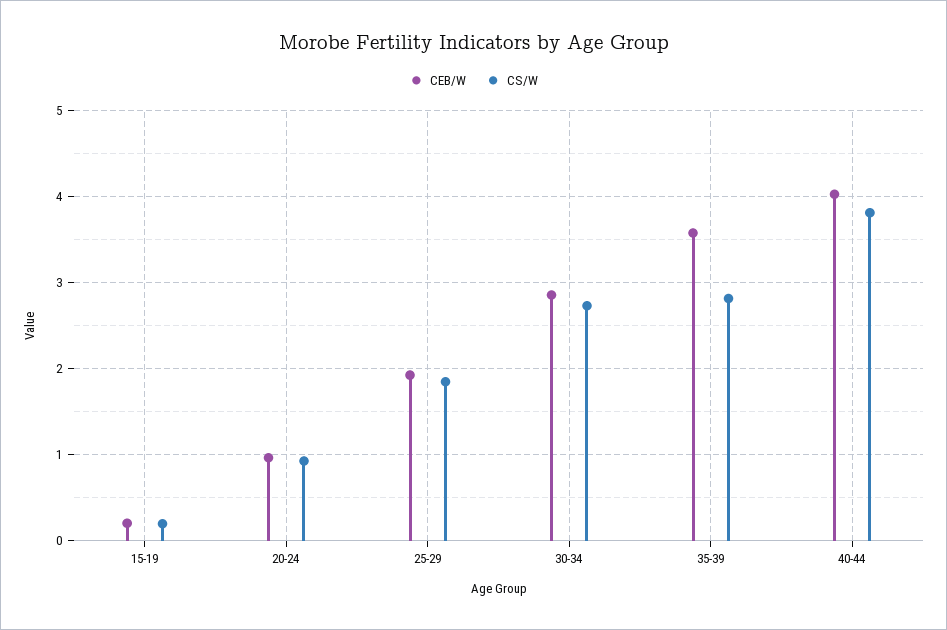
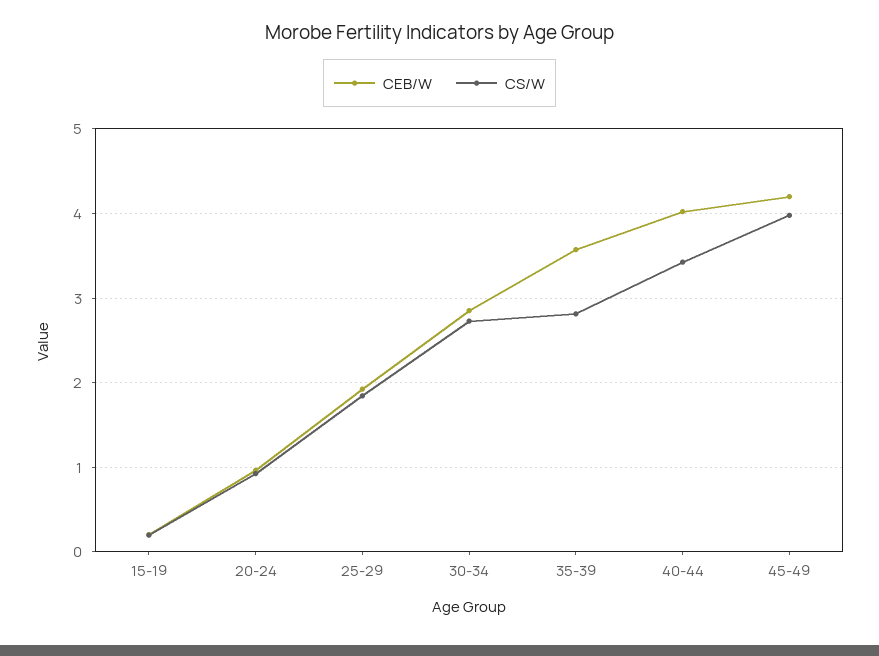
CS/W, 40-44: 3.8 -> 3.4
CEB/W, 45-49: none -> 4.2
CS/W, 45-49: none -> 4

